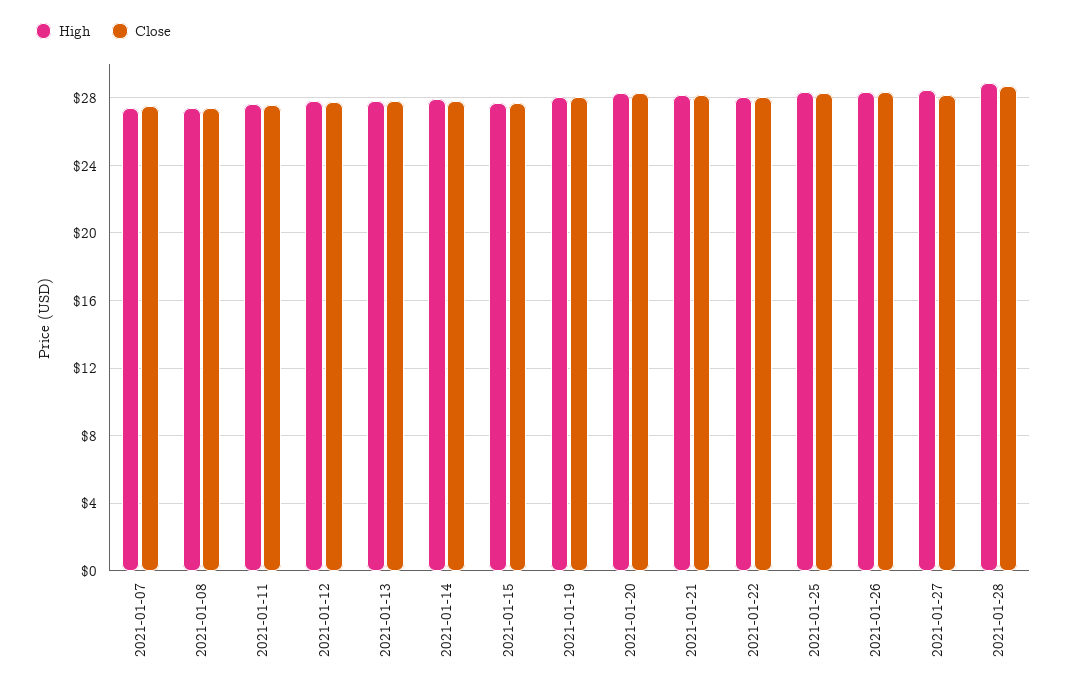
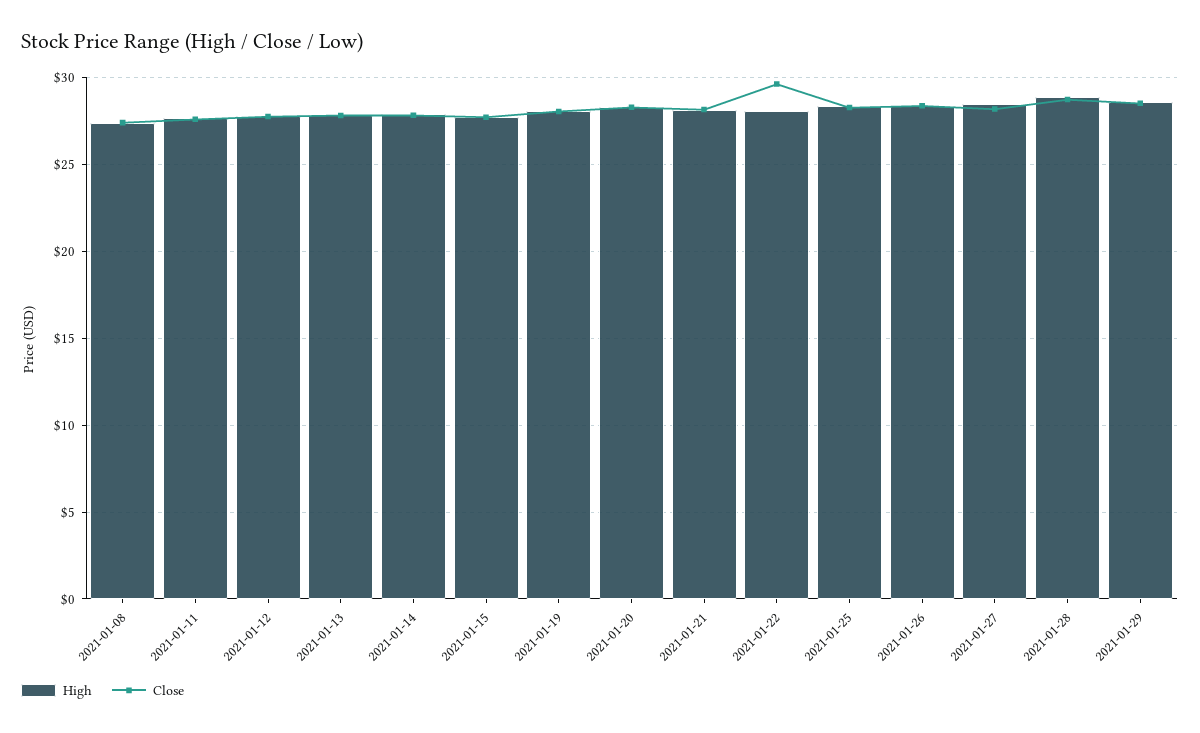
High, 2021-01-07: 27.5 -> none
Close, 2021-01-07: 27.5 -> none
Close, 2021-01-22: 28 -> 29.5
High, 2021-01-29: none -> 28.5
Close, 2021-01-29: none -> 28.5

